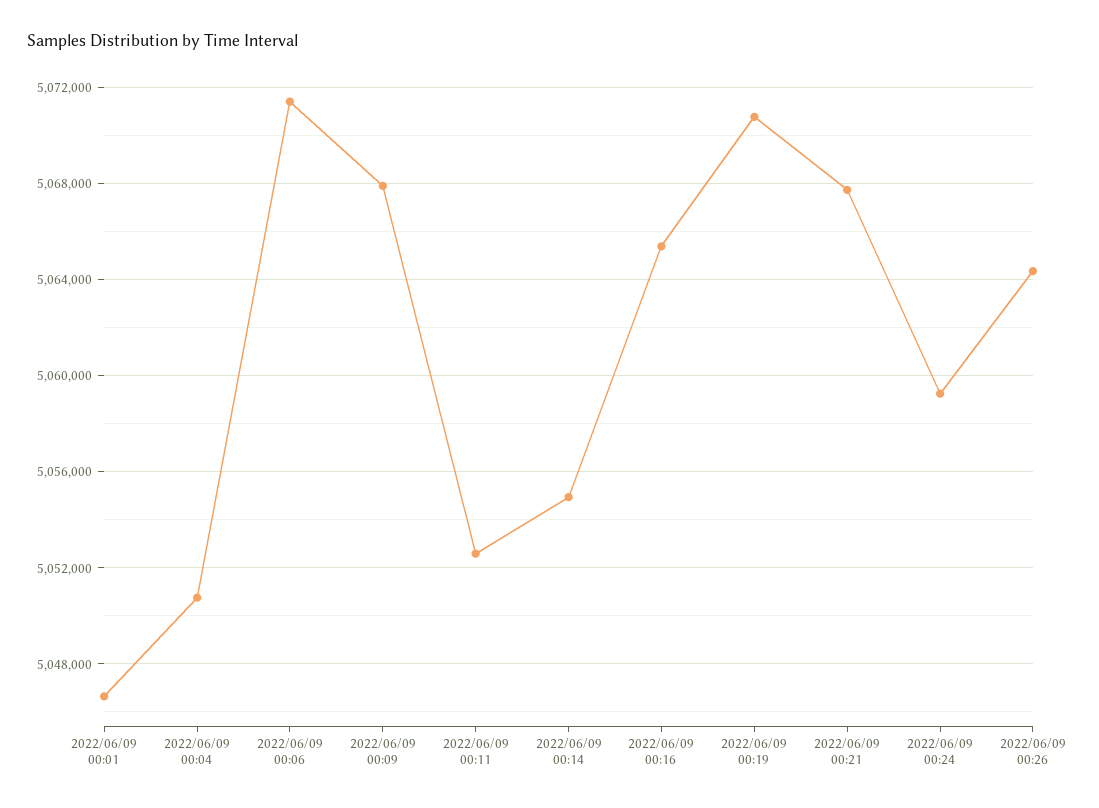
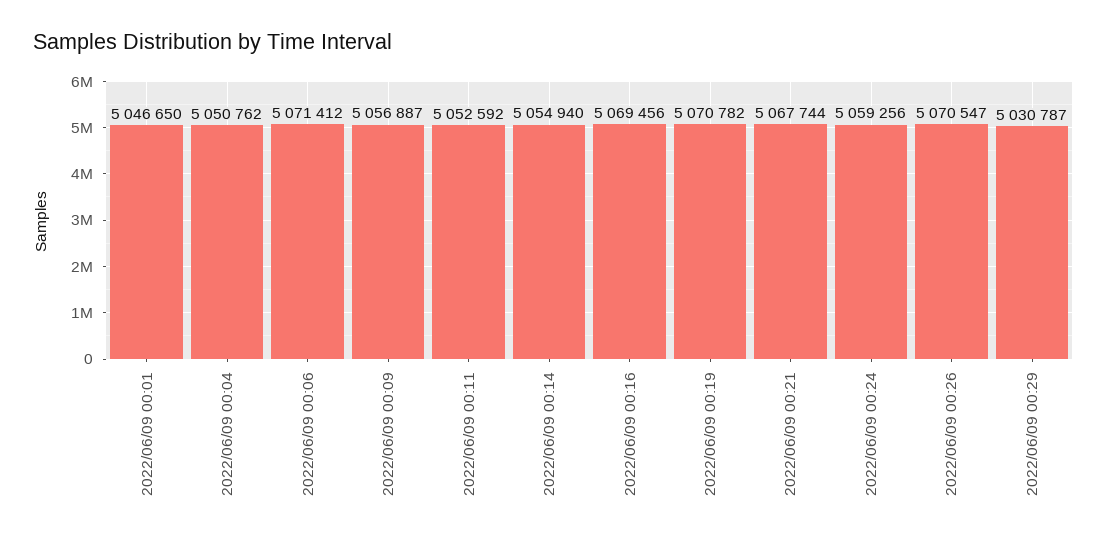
2022/06/09 00:09: 5068000 -> 5056887
2022/06/09 00:16: 5065500 -> 5069456
2022/06/09 00:26: 5064500 -> 5070547
2022/06/09 00:29: none -> 5030787

